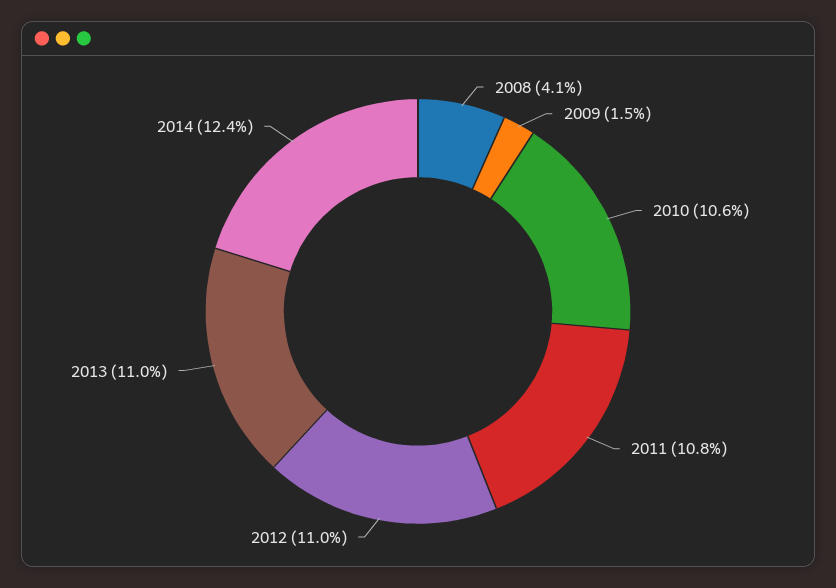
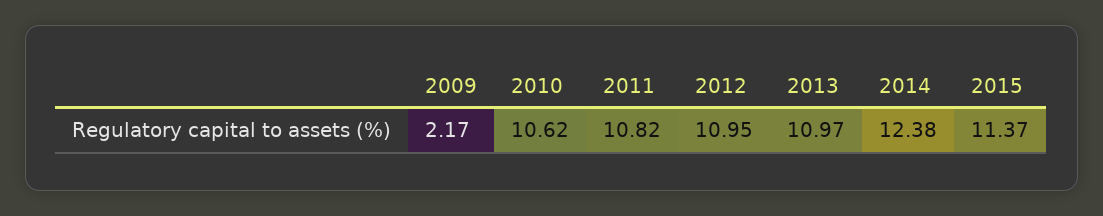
2008: 4.1 -> none
2009: 1.5 -> 2.17
2015: none -> 11.37

